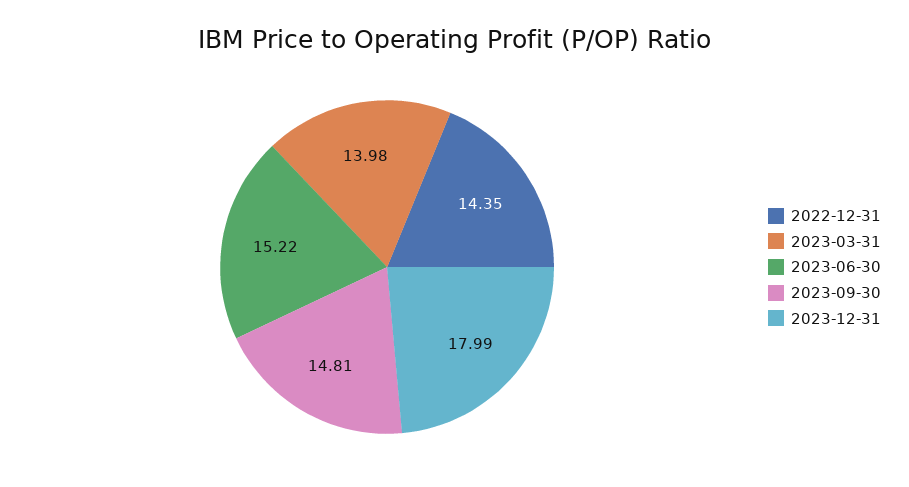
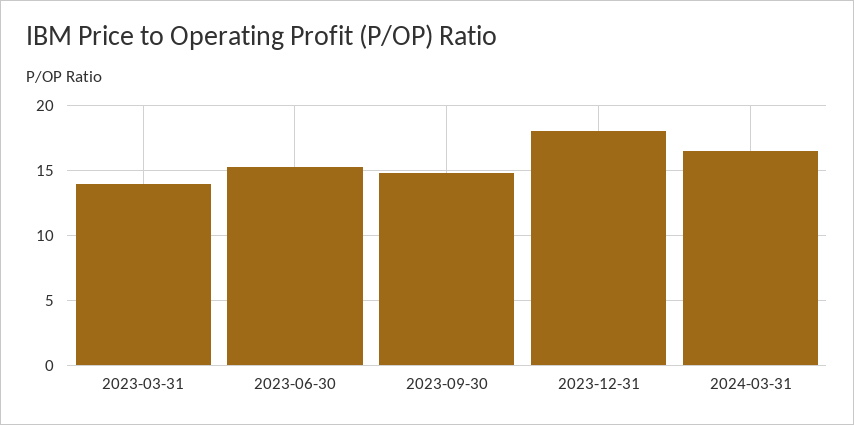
2022-12-31: 14.35 -> none
2024-03-31: none -> 16.5

